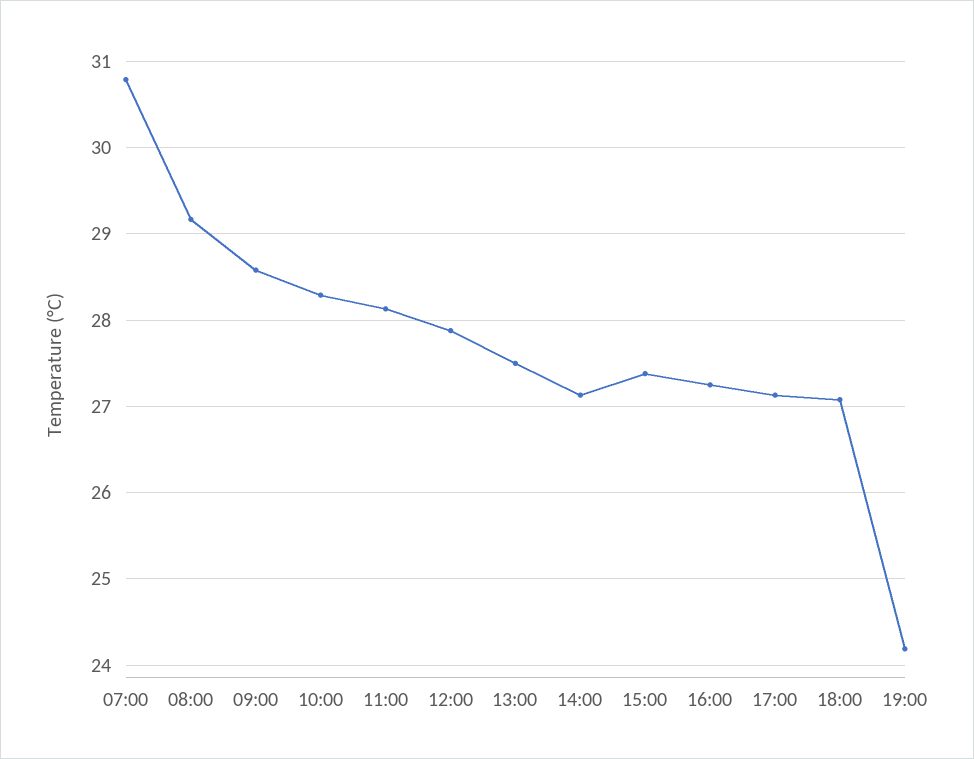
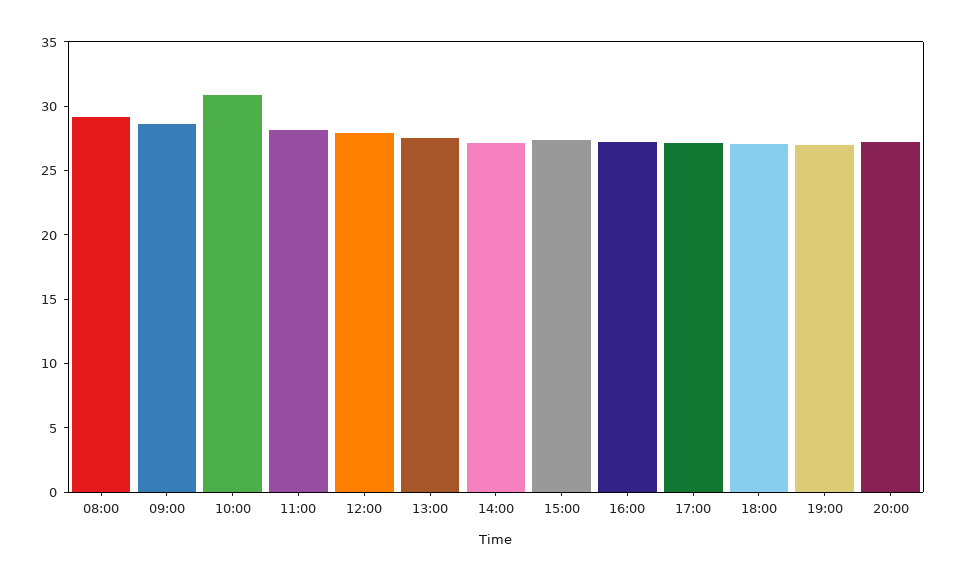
07:00: 30.8 -> none
10:00: 28.3 -> 31
19:00: 24.2 -> 27
20:00: none -> 27

